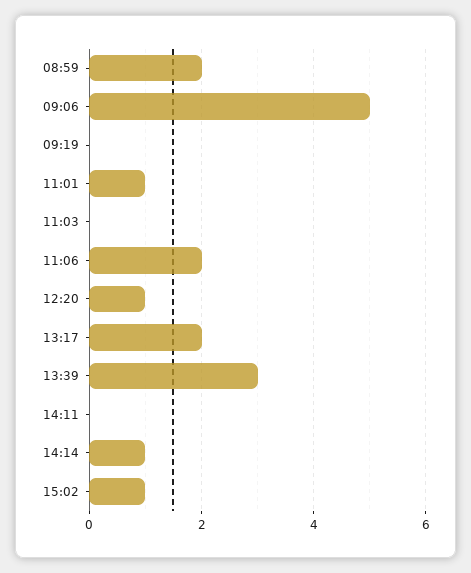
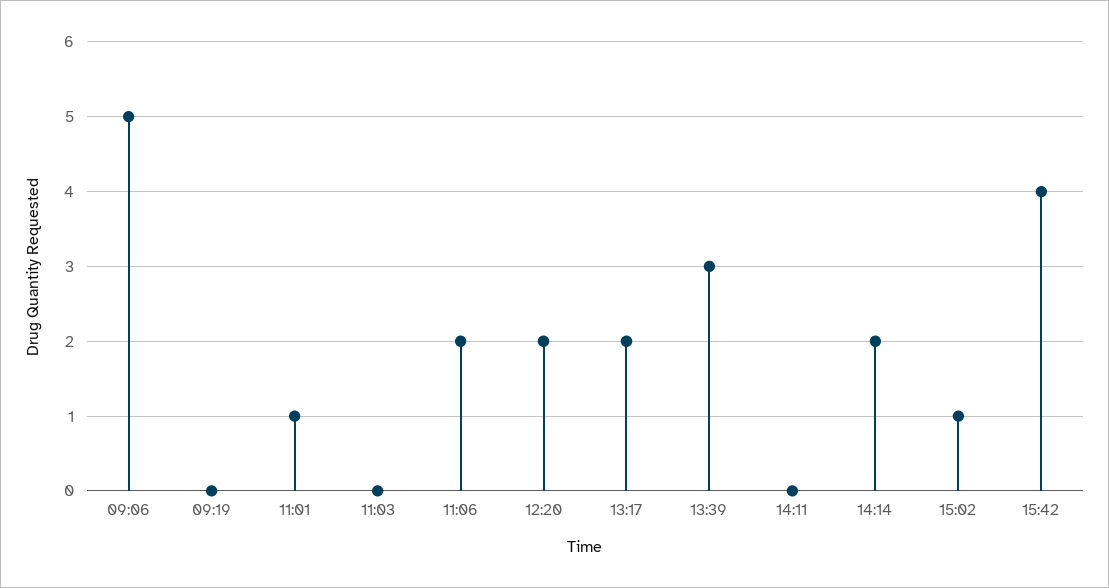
08:59: 2 -> none
12:20: 1 -> 2
14:14: 1 -> 2
15:42: none -> 4

